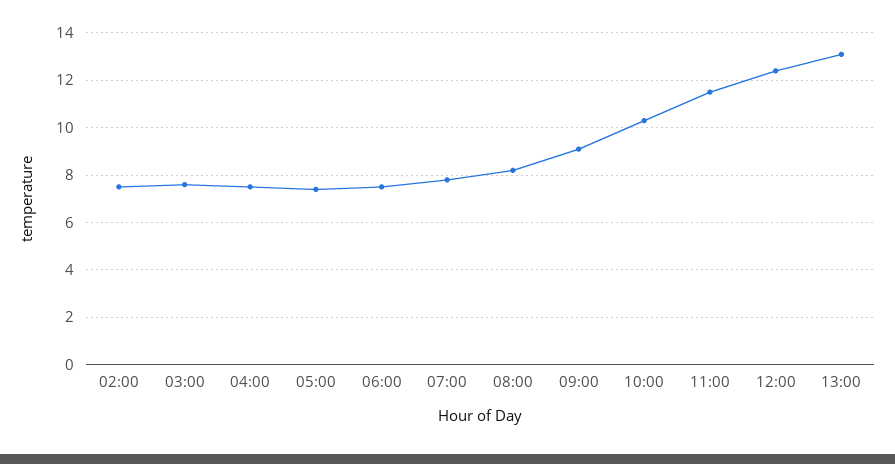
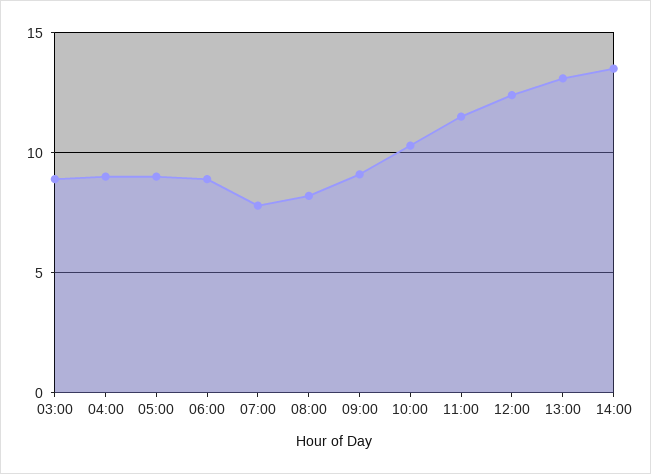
02:00: 7.5 -> none
03:00: 7.5 -> 9
04:00: 7.5 -> 9
05:00: 7.5 -> 9
06:00: 7.5 -> 9
14:00: none -> 13.5

